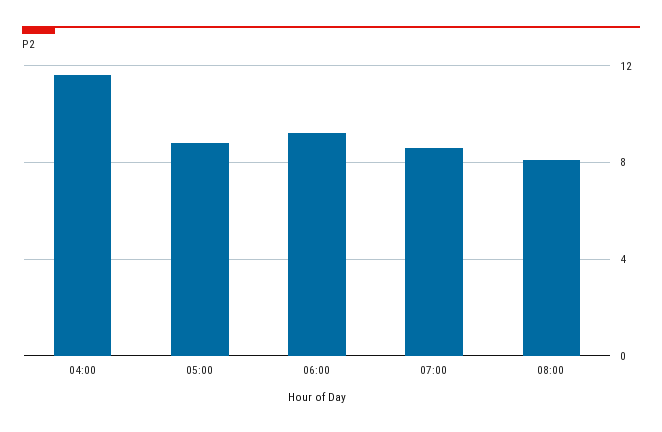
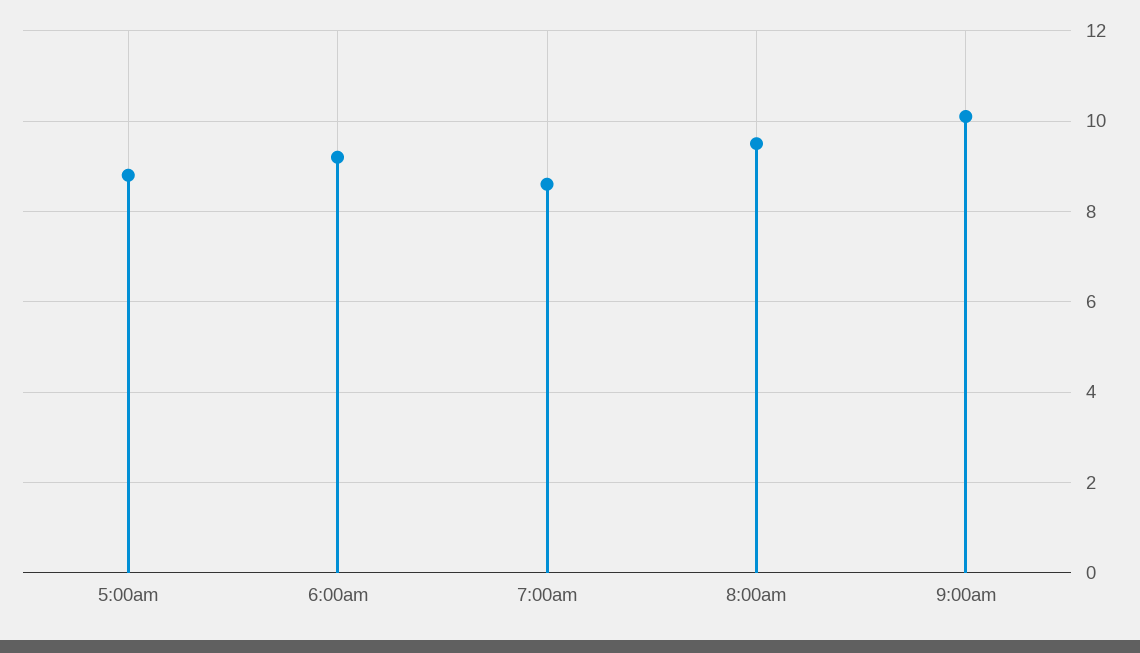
04:00: 11.5 -> none
08:00: 8 -> 9.5
9:00am: none -> 10

